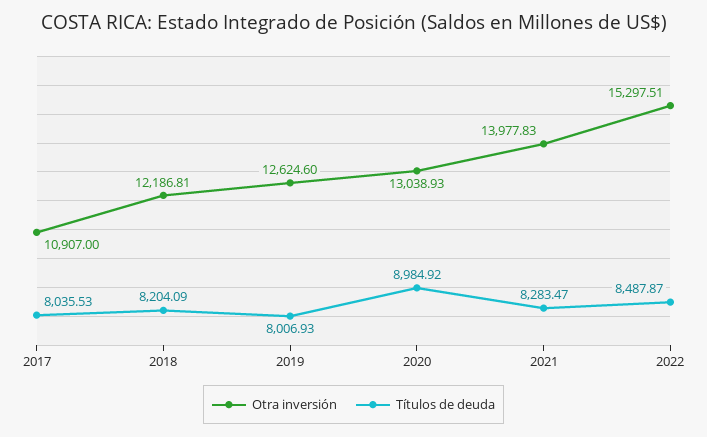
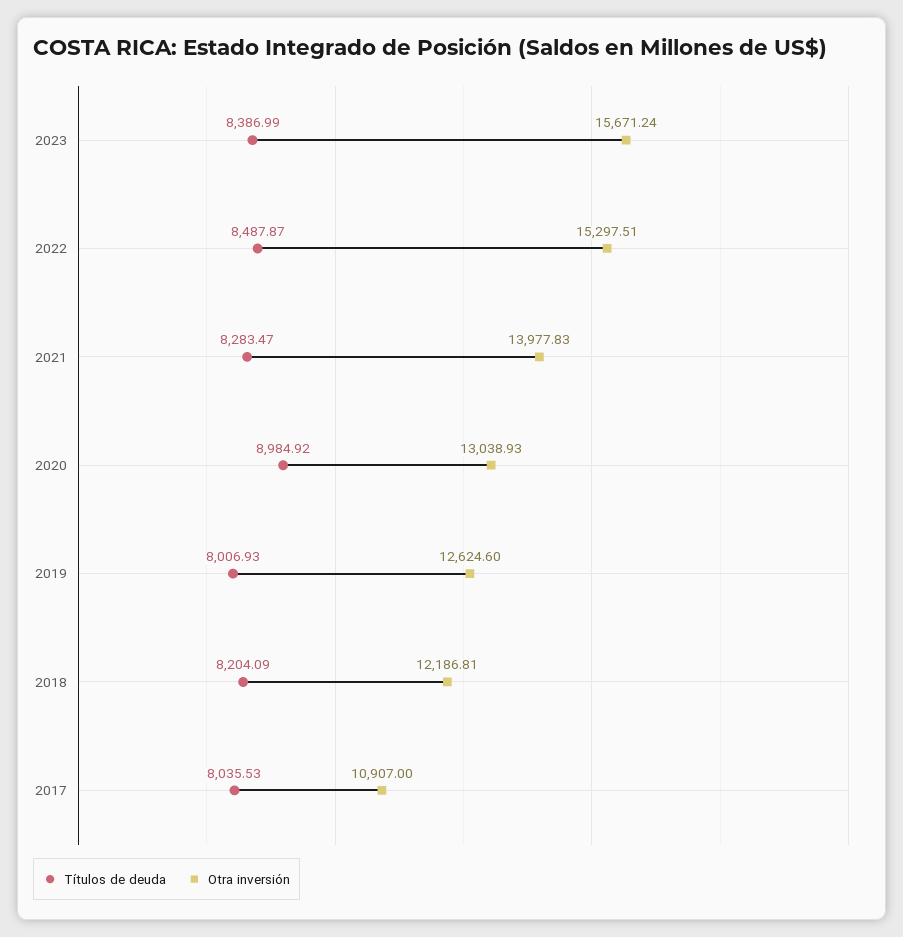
Títulos de deuda, 2023: none -> 8386.99
Otra inversión, 2023: none -> 15671.24

